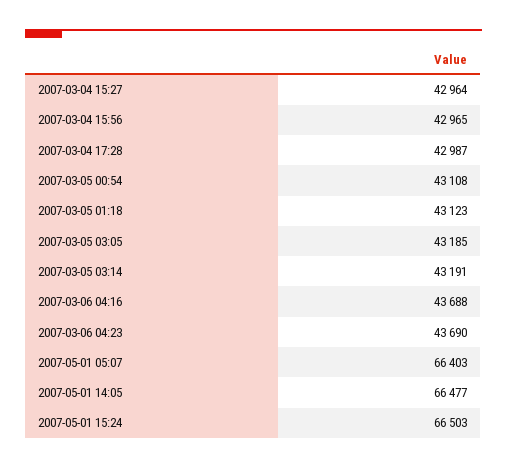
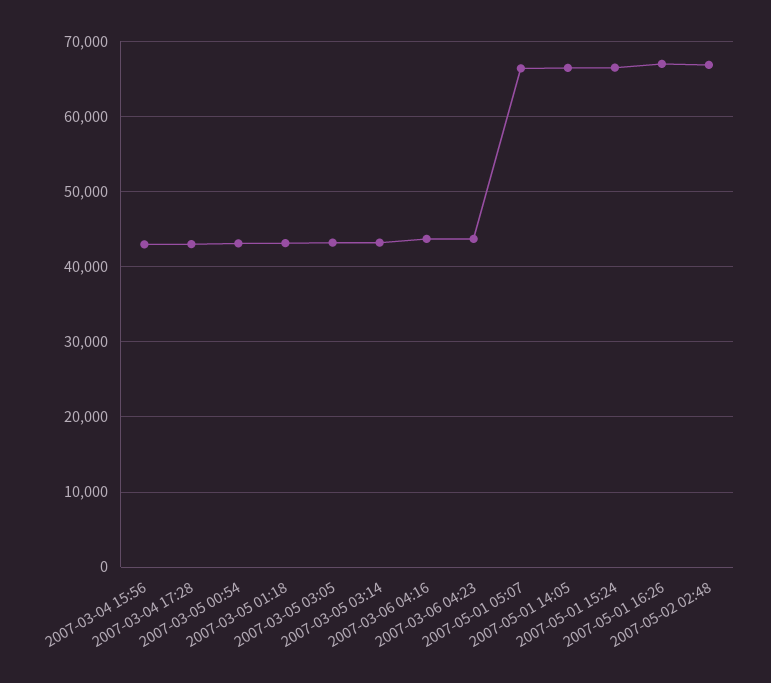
2007-03-04 15:27: 42964 -> none
2007-05-01 16:26: none -> 67000
2007-05-02 02:48: none -> 67000

